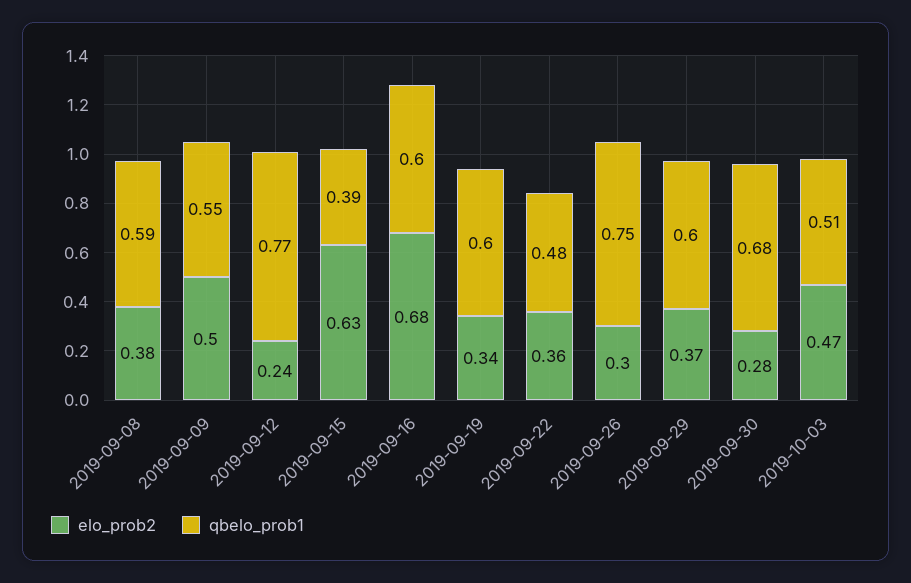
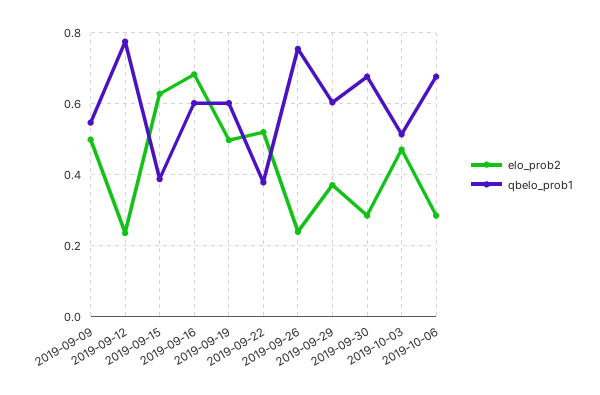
elo_prob2, 2019-09-08: 0.38 -> none
qbelo_prob1, 2019-09-08: 0.59 -> none
elo_prob2, 2019-09-19: 0.34 -> 0.5
elo_prob2, 2019-09-22: 0.36 -> 0.52
qbelo_prob1, 2019-09-22: 0.48 -> 0.38
elo_prob2, 2019-09-26: 0.3 -> 0.24
elo_prob2, 2019-10-06: none -> 0.28
qbelo_prob1, 2019-10-06: none -> 0.68

